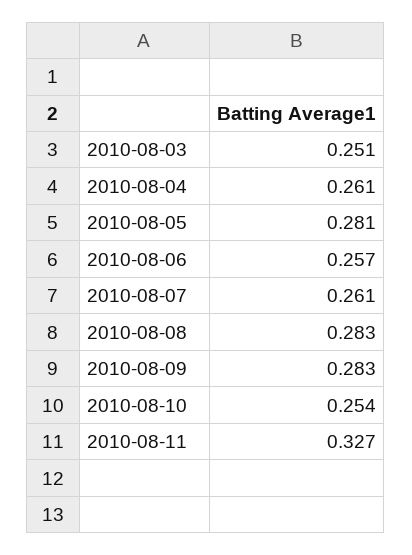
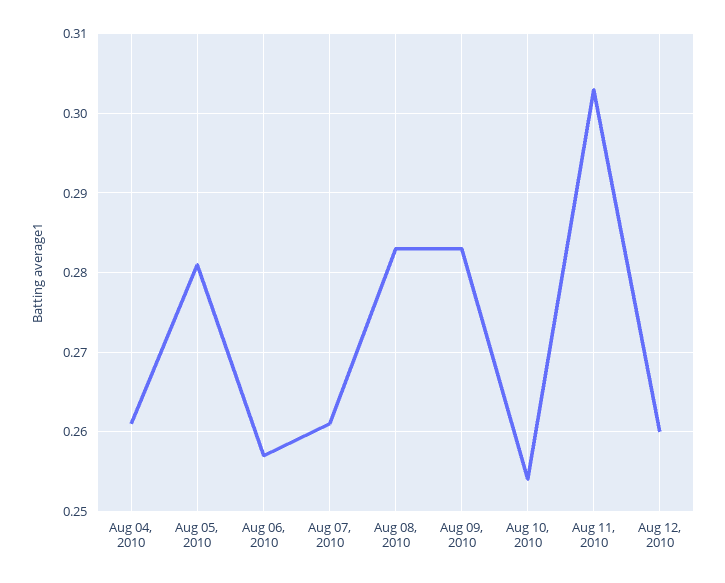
2010-08-03: 0.251 -> none
2010-08-11: 0.327 -> 0.303
Aug 12, 2010: none -> 0.26

